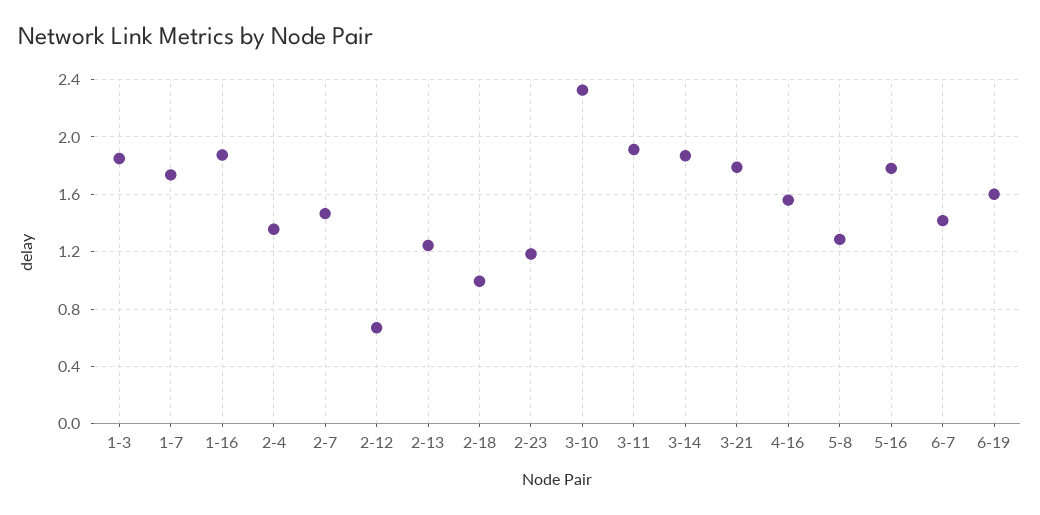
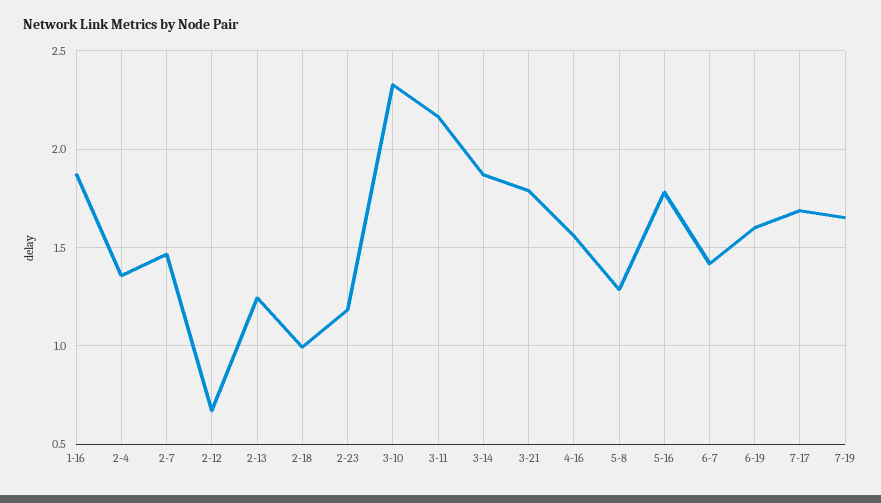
1-3: 1.85 -> none
1-7: 1.75 -> none
3-11: 1.9 -> 2.15
7-17: none -> 1.7
7-19: none -> 1.65

